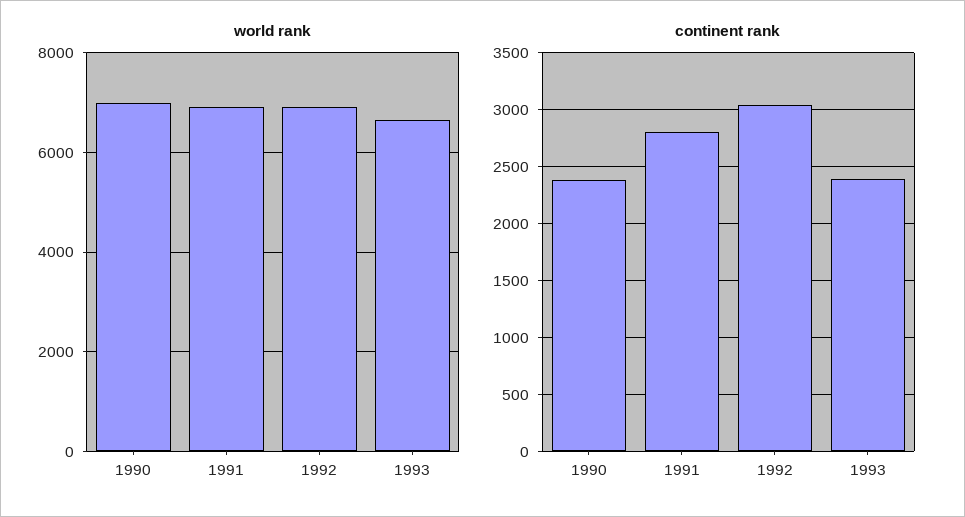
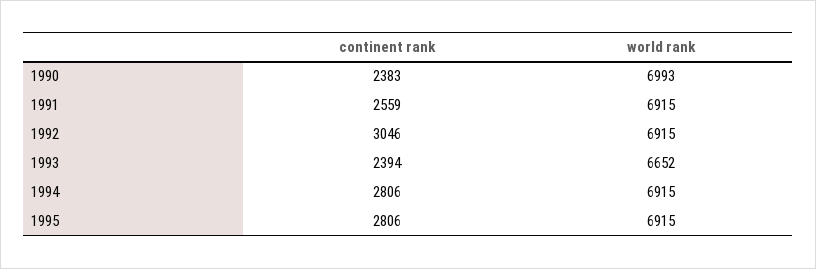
continent rank, 1991: 2800 -> 2559
continent rank, 1994: none -> 2806
world rank, 1994: none -> 6915
continent rank, 1995: none -> 2806
world rank, 1995: none -> 6915

